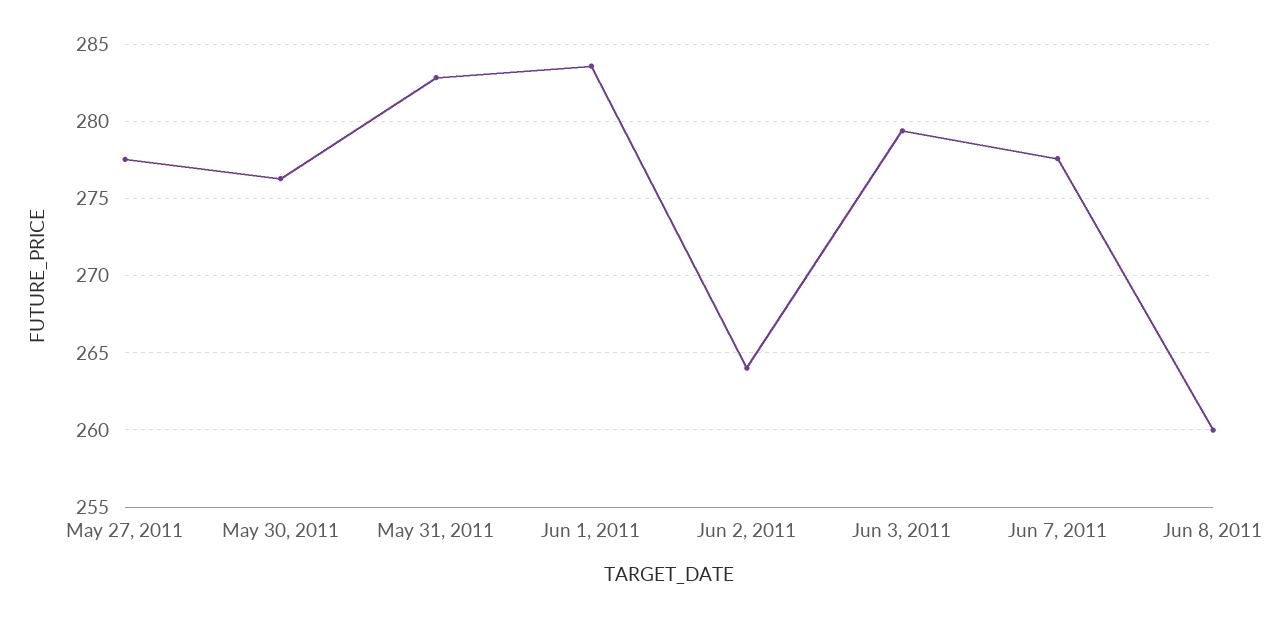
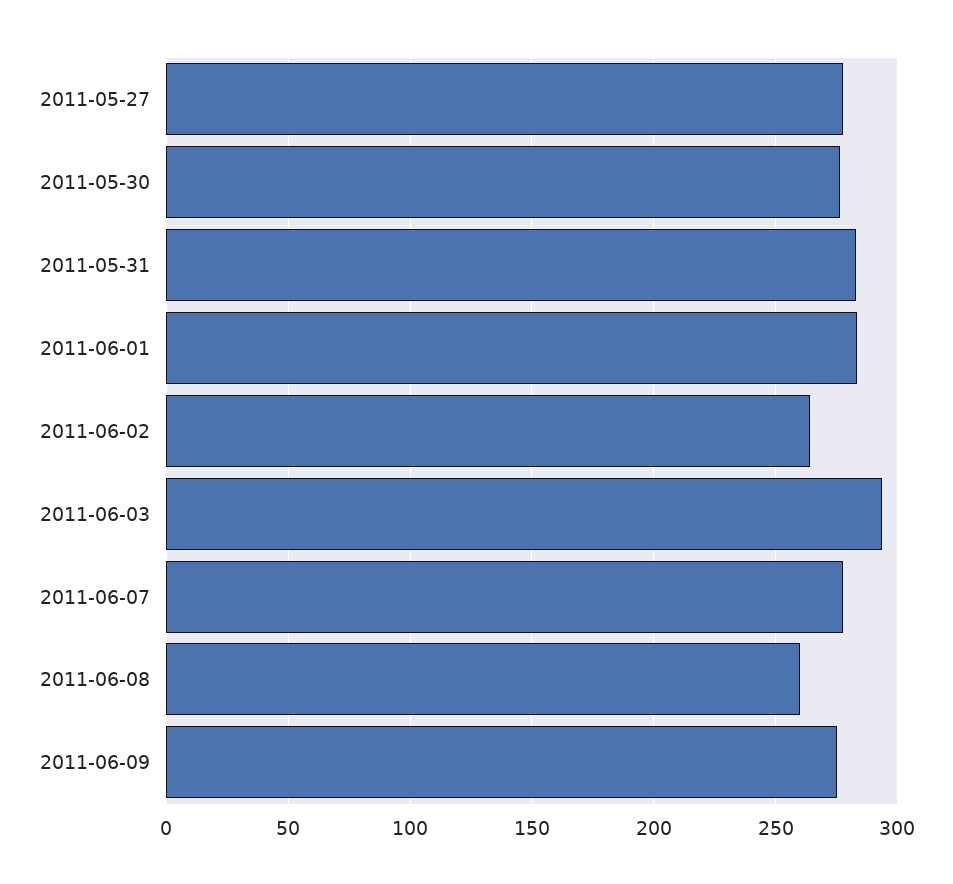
Jun 3, 2011: 279.5 -> 295
2011-06-09: none -> 275

